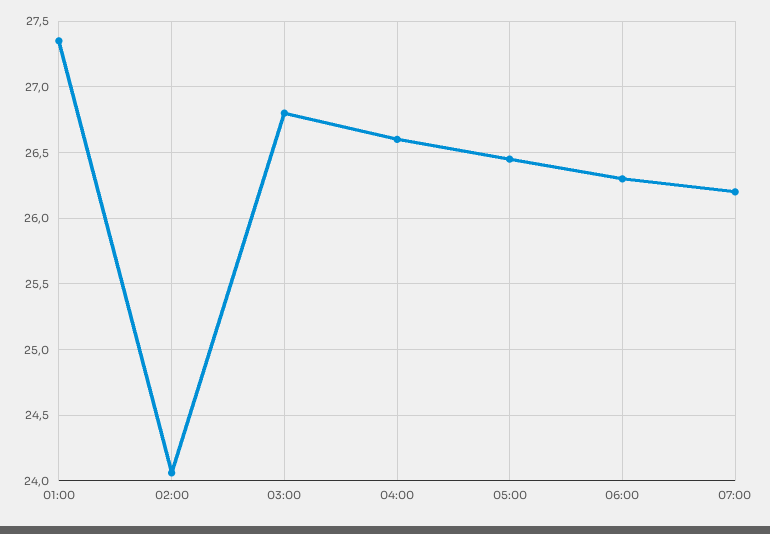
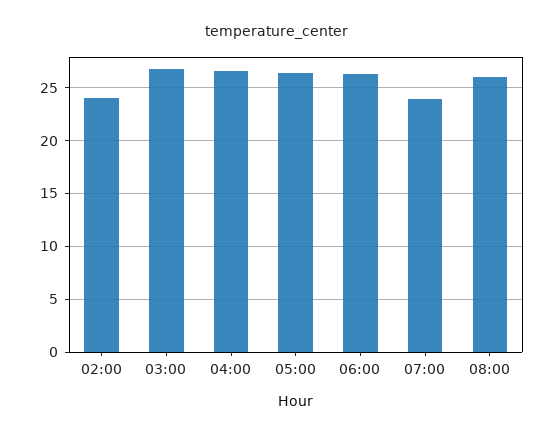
01:00: 27.35 -> none
07:00: 26.2 -> 24
08:00: none -> 26

